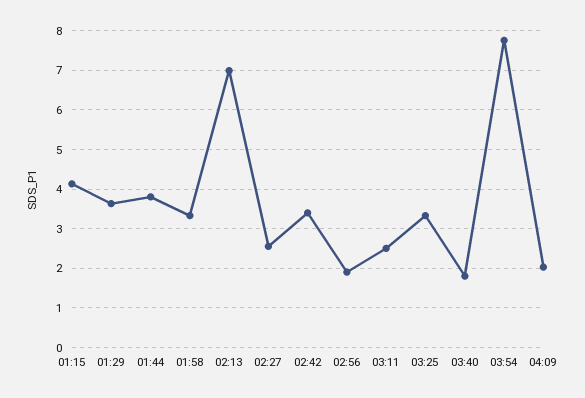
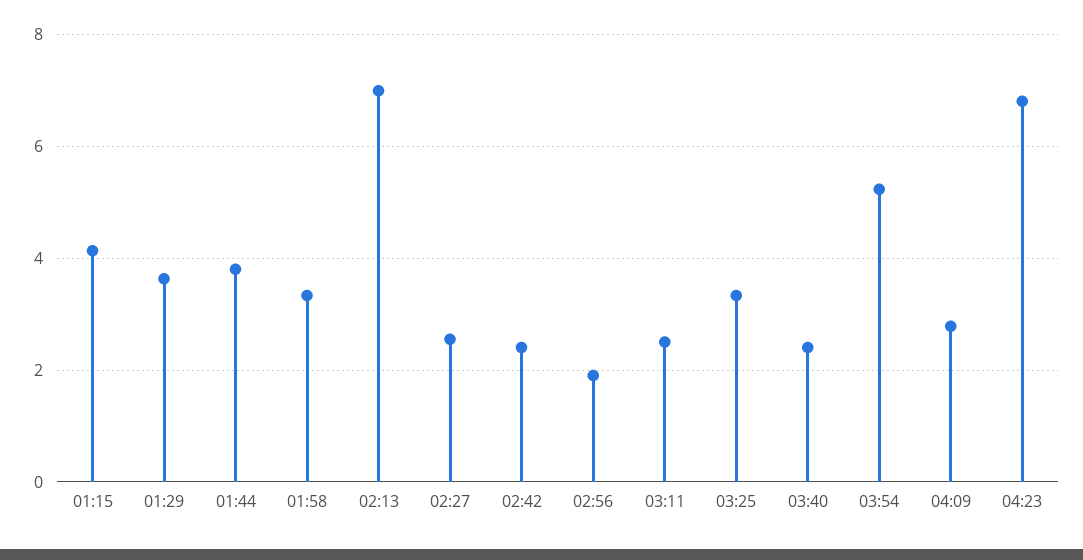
02:42: 3.4 -> 2.4
03:40: 1.8 -> 2.4
03:54: 7.8 -> 5.2
04:09: 2 -> 2.8
04:23: none -> 6.8

